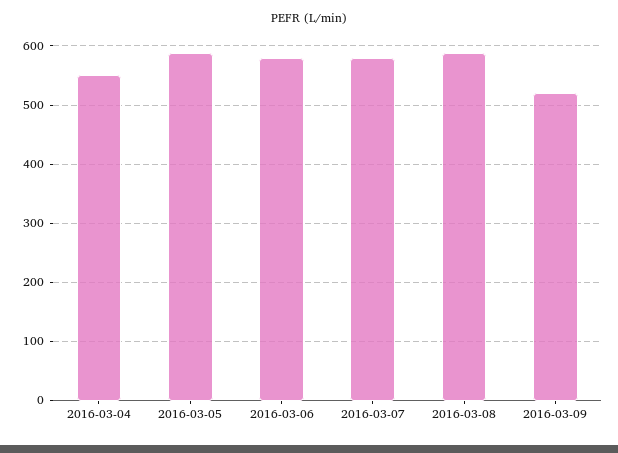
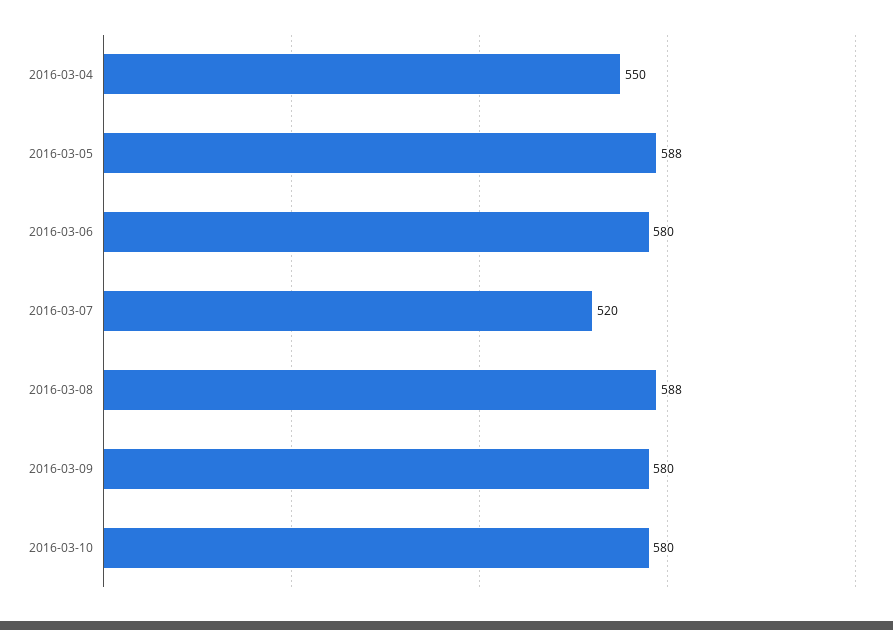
2016-03-07: 580 -> 520
2016-03-09: 520 -> 580
2016-03-10: none -> 580

